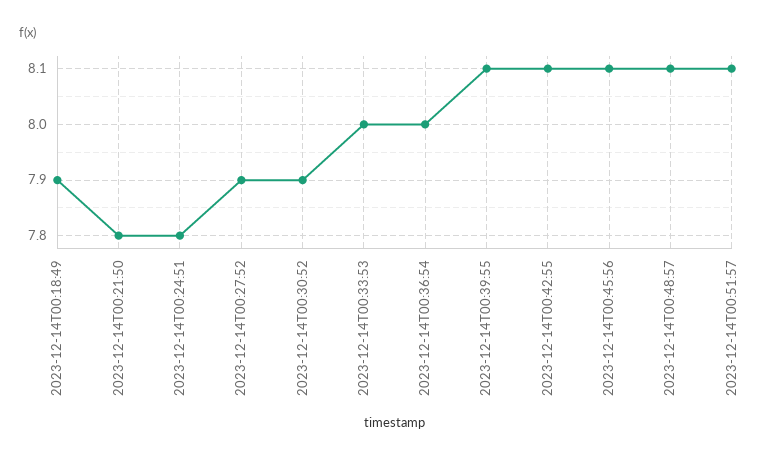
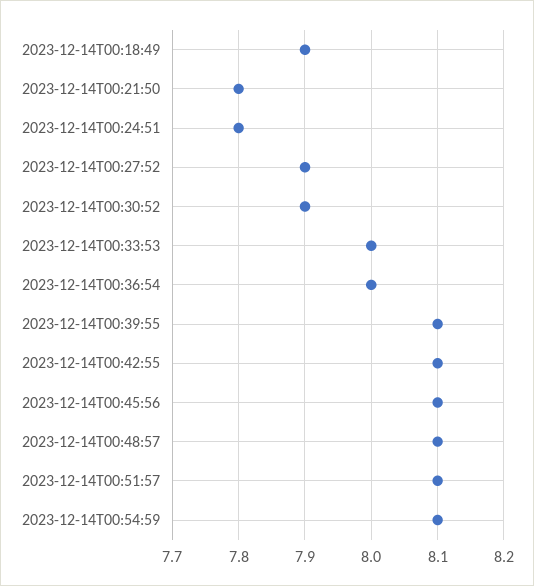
2023-12-14T00:54:59: none -> 8.1

